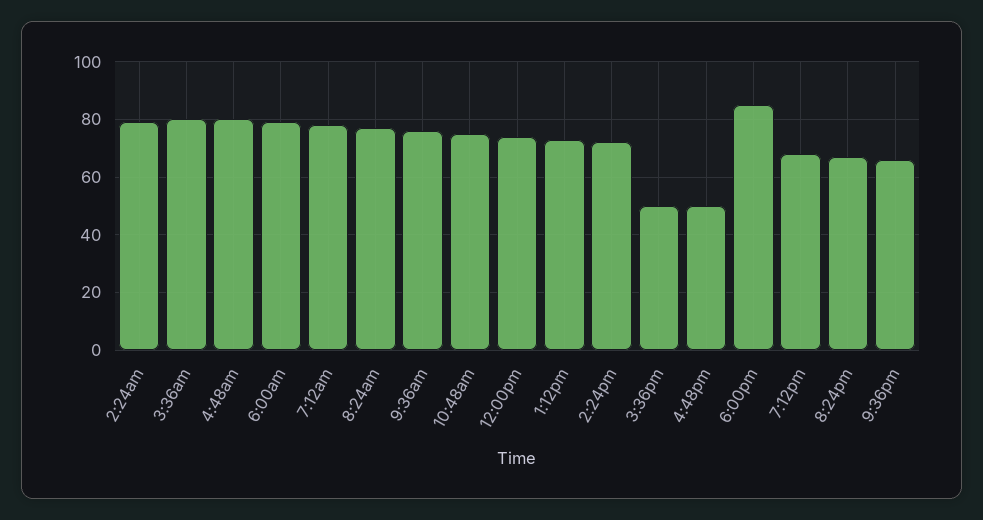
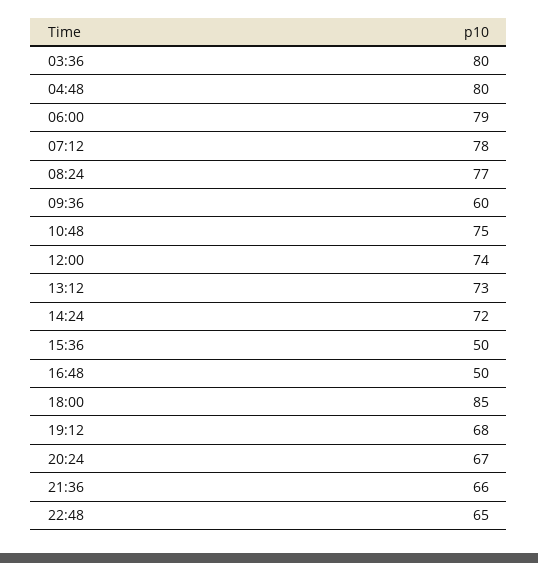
2:24am: 80 -> none
9:36am: 75 -> 60
22:48: none -> 65

